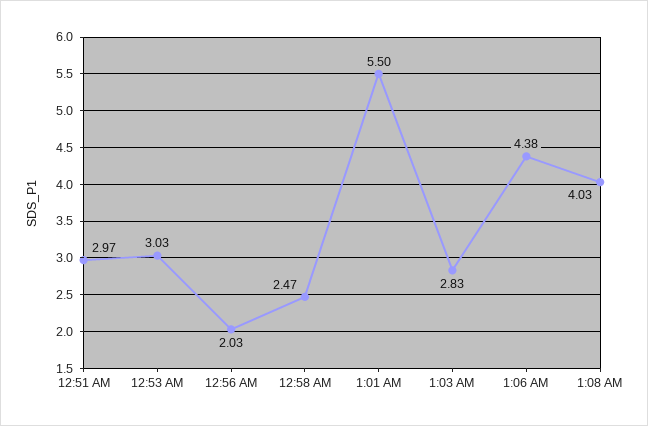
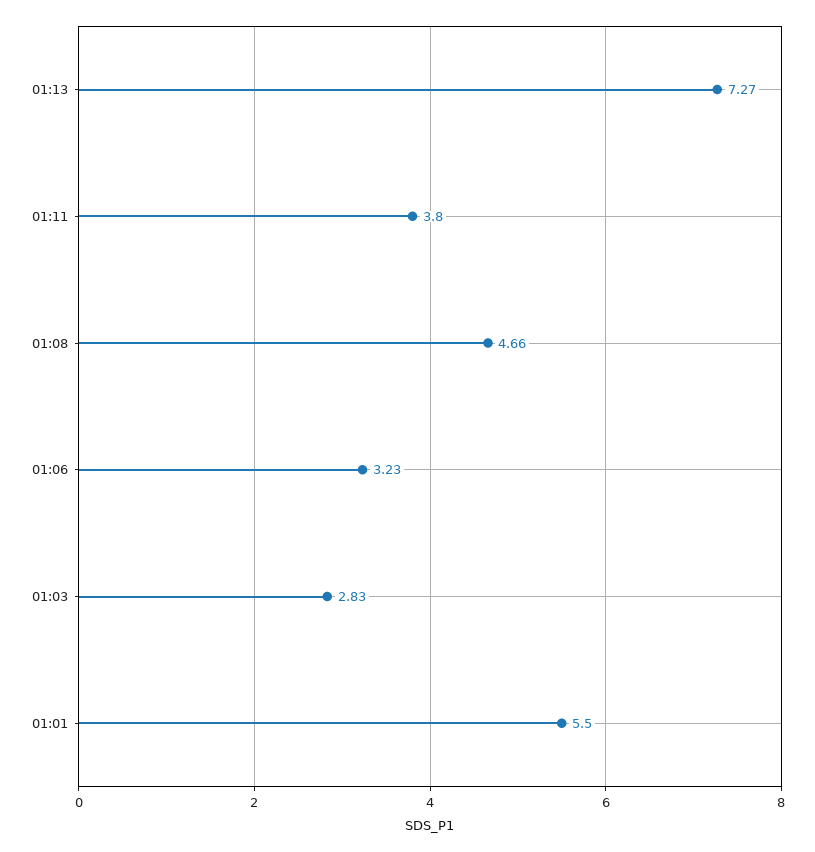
12:51 AM: 2.97 -> none
12:53 AM: 3.03 -> none
12:56 AM: 2.03 -> none
12:58 AM: 2.47 -> none
1:06 AM: 4.38 -> 3.23
1:08 AM: 4.03 -> 4.66
01:13: none -> 7.27
01:11: none -> 3.8

